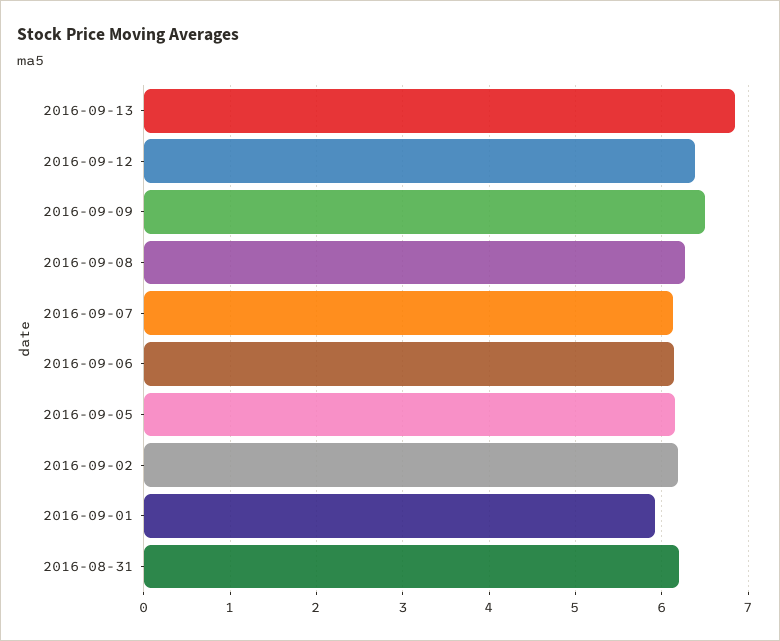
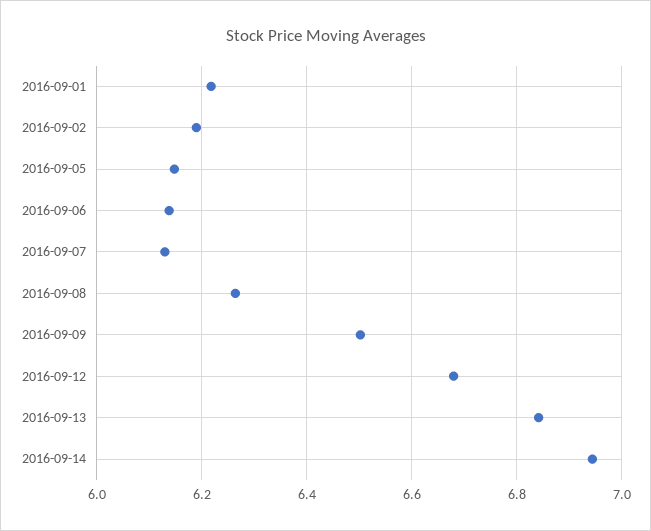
2016-09-12: 6.4 -> 6.68
2016-09-01: 5.9 -> 6.22
2016-08-31: 6.2 -> none
2016-09-14: none -> 6.94

